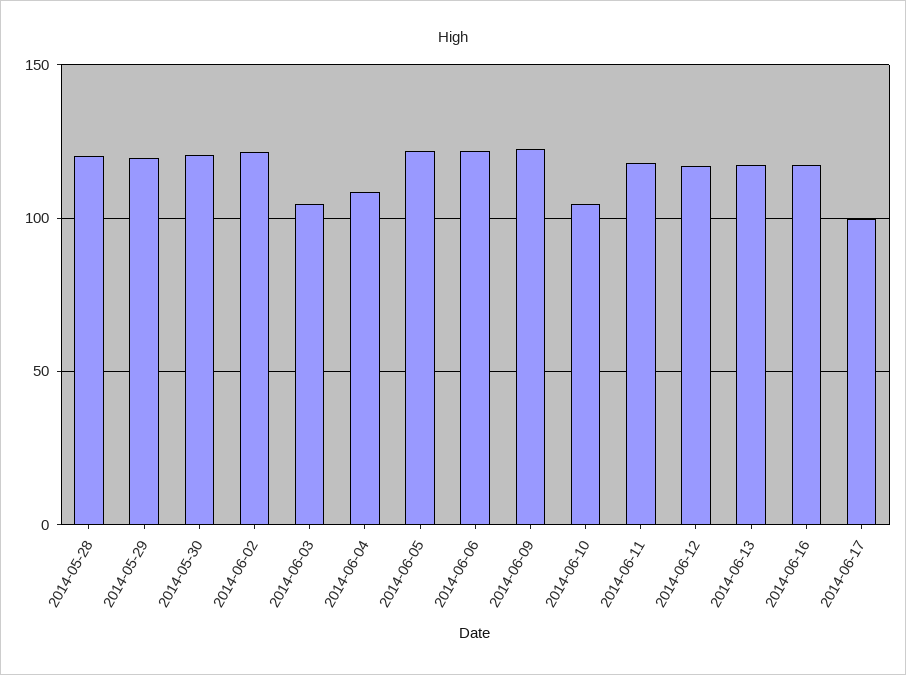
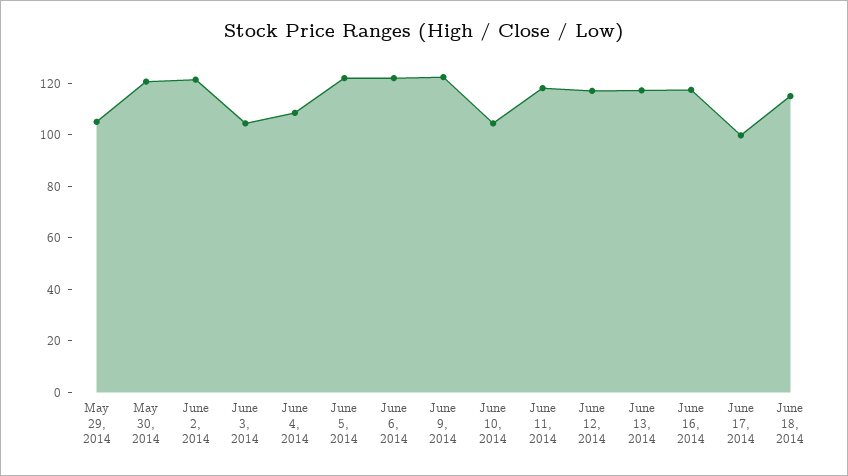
2014-05-28: 120 -> none
2014-05-29: 120 -> 105
June 18, 2014: none -> 115

